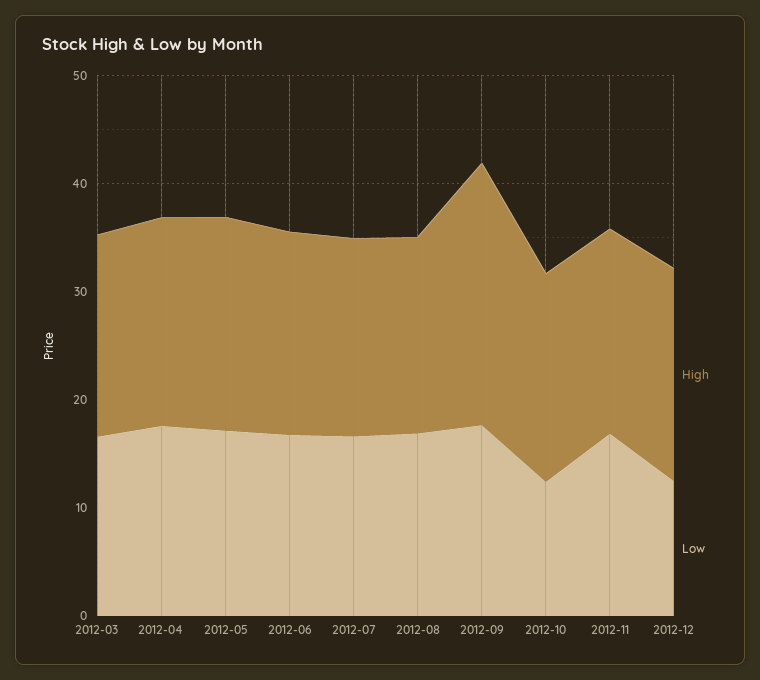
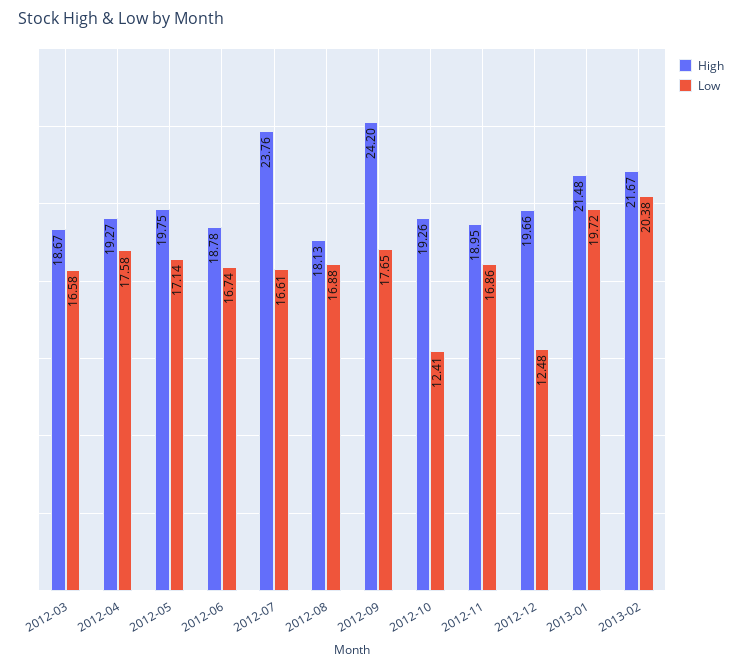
High, 2012-07: 18 -> 23.76
High, 2013-01: none -> 21.48
Low, 2013-01: none -> 19.72
High, 2013-02: none -> 21.67
Low, 2013-02: none -> 20.38

